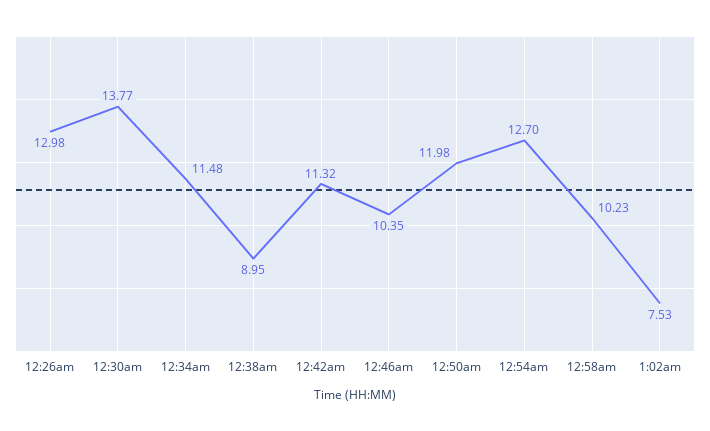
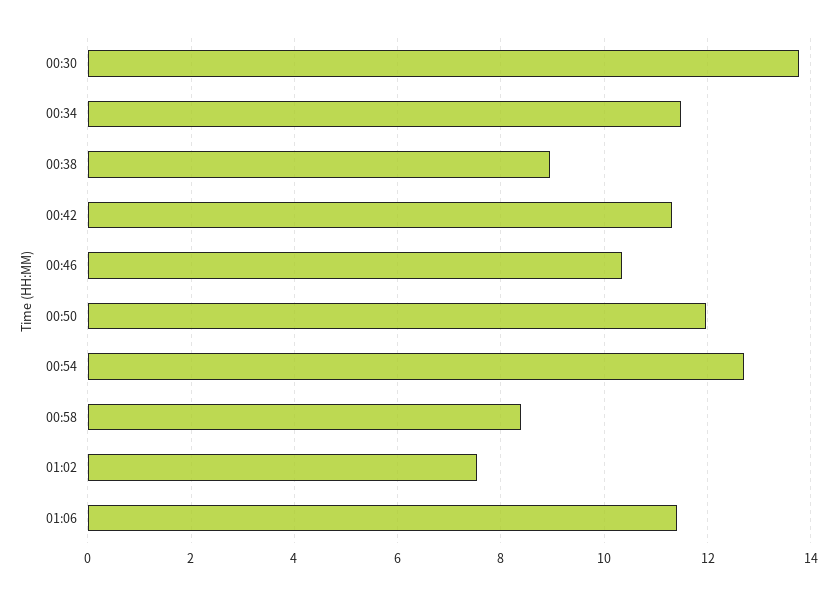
12:26am: 12.98 -> none
12:58am: 10.23 -> 8.4
01:06: none -> 11.4

